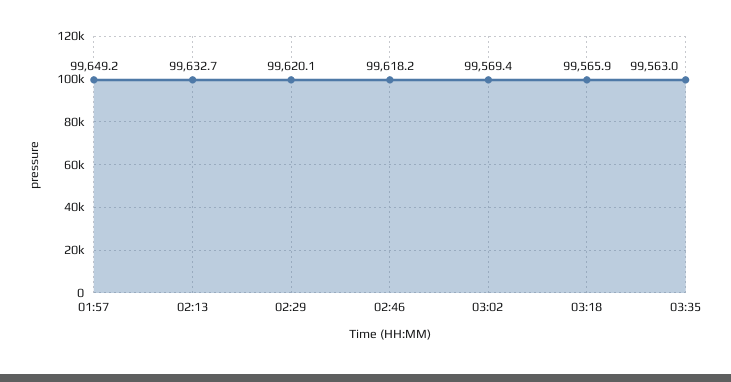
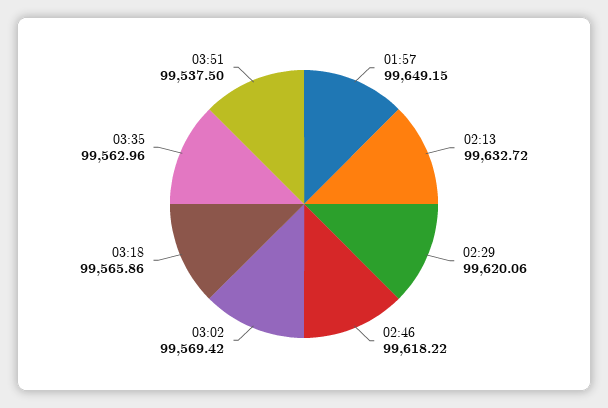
03:51: none -> 99537.5

